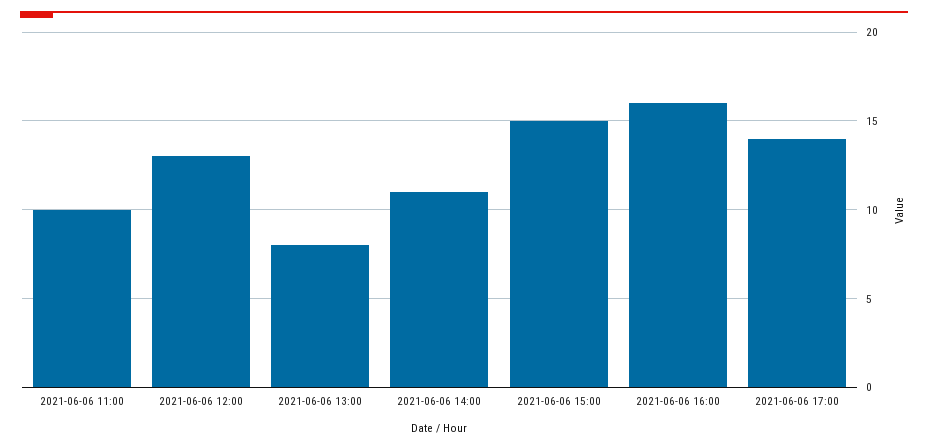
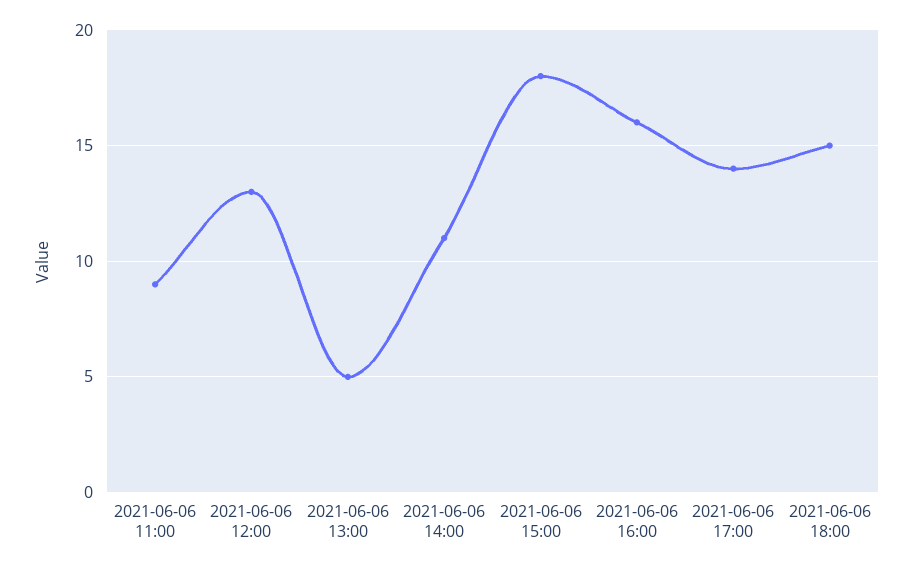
2021-06-06 11:00: 10 -> 9
2021-06-06 13:00: 8 -> 5
2021-06-06 15:00: 15 -> 18
2021-06-06 18:00: none -> 15

